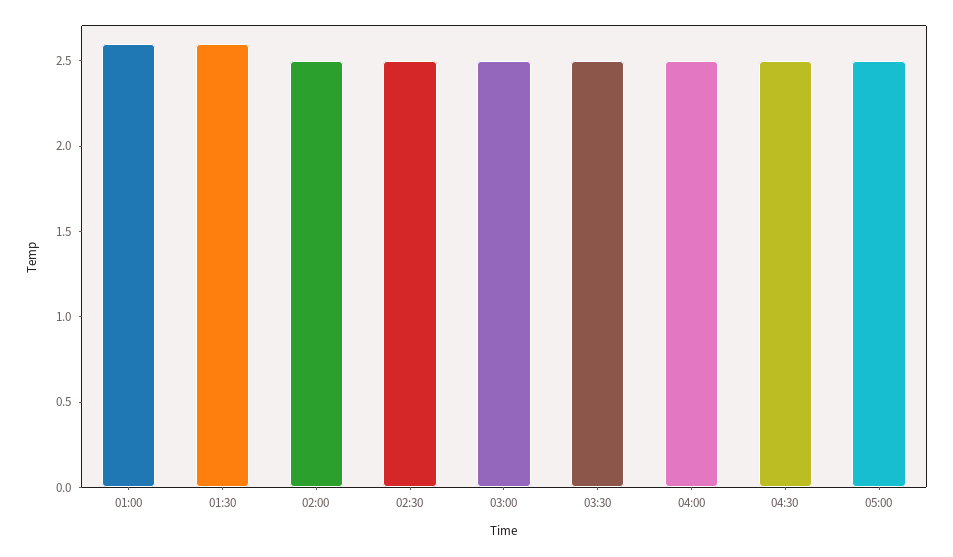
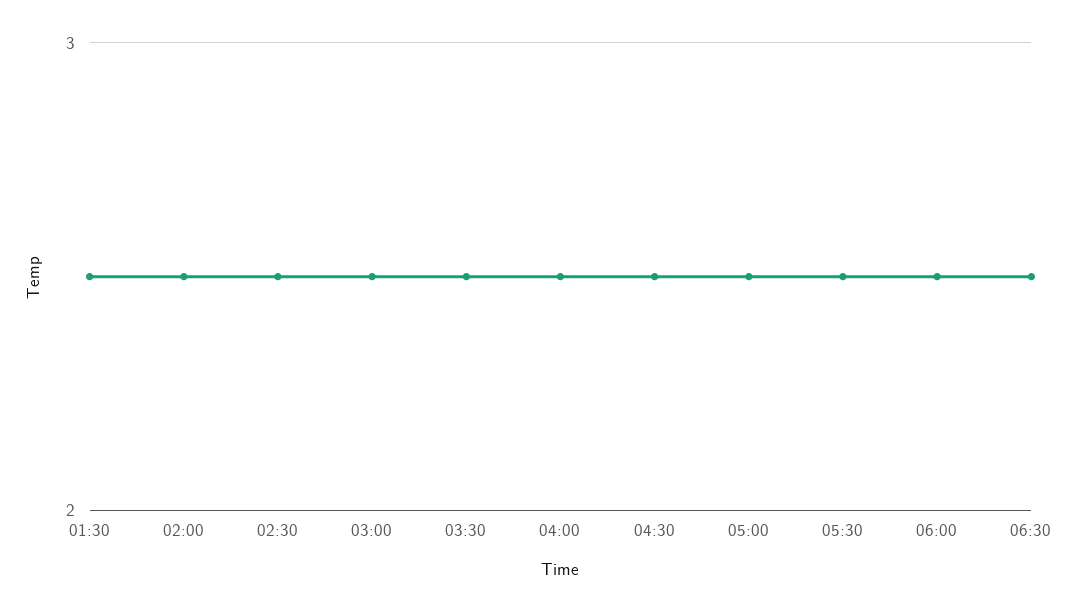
01:00: 2.6 -> none
01:30: 2.6 -> 2.5
05:30: none -> 2.5
06:00: none -> 2.5
06:30: none -> 2.5

